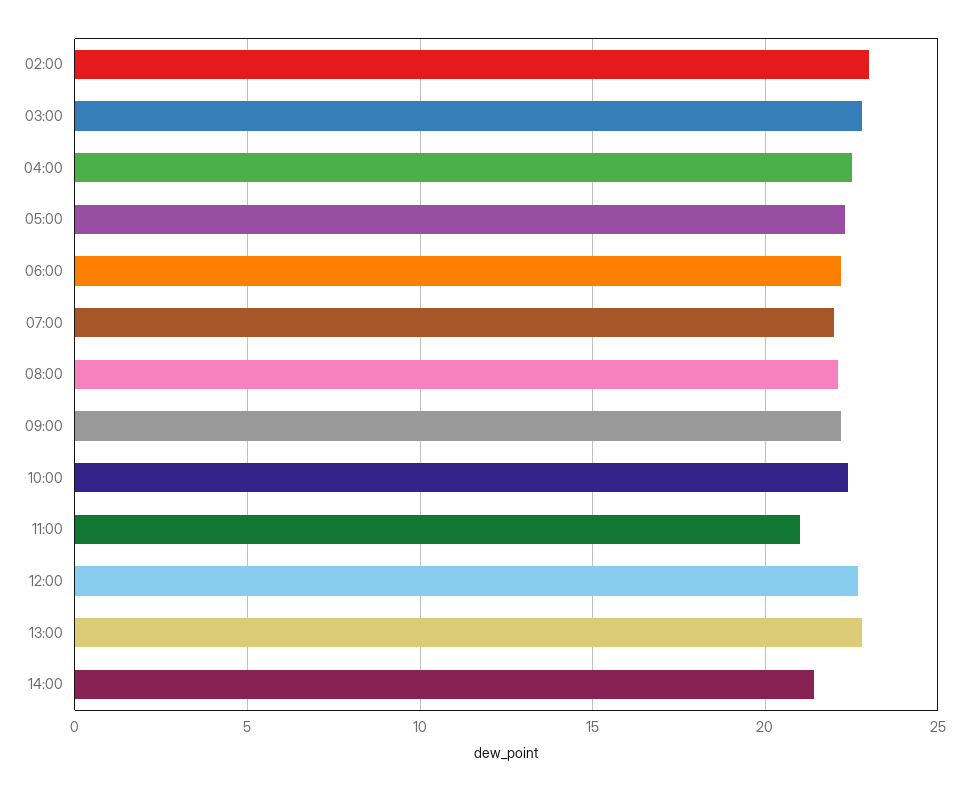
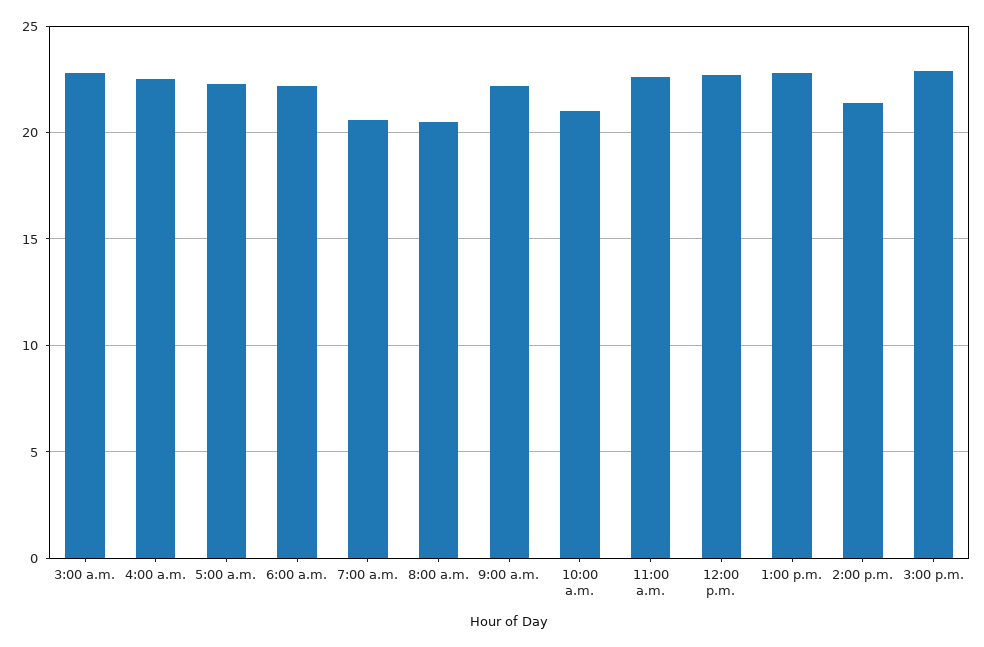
02:00: 23 -> none
07:00: 22 -> 20.5
08:00: 22 -> 20.5
10:00: 22.5 -> 21
11:00: 21 -> 22.5
3:00 p.m.: none -> 23

